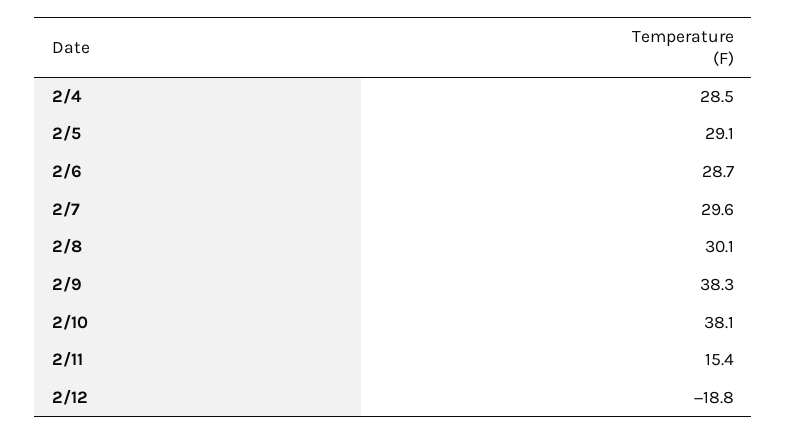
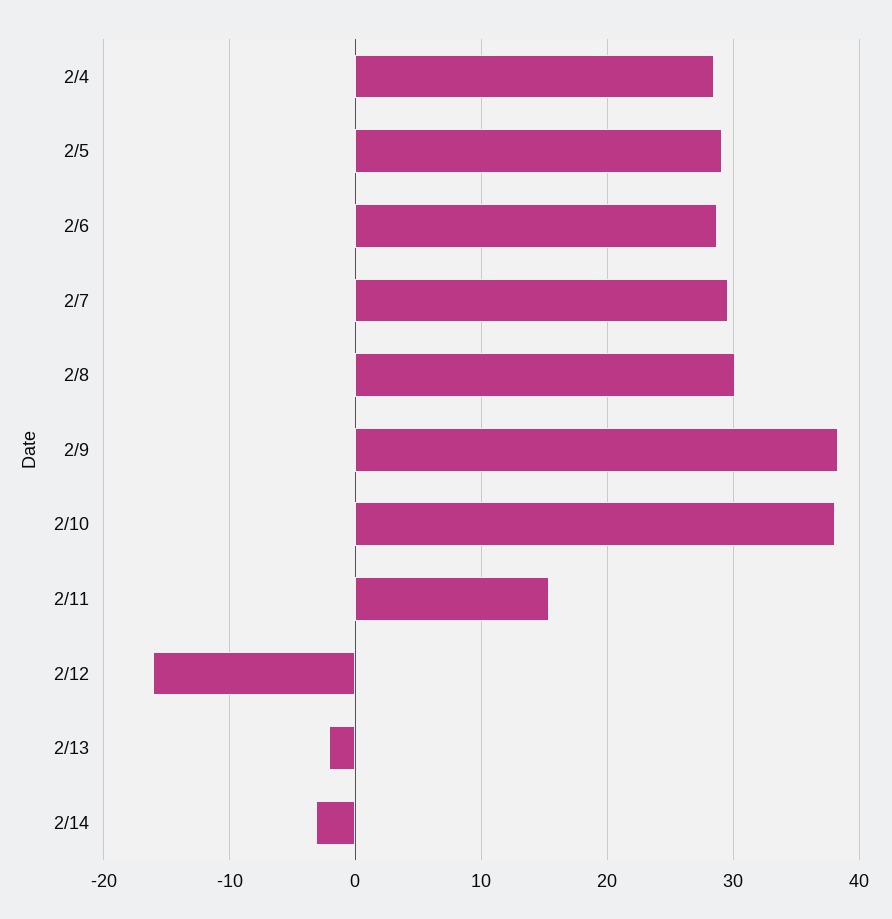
2/12: -18.8 -> -16
2/13: none -> -2
2/14: none -> -3

